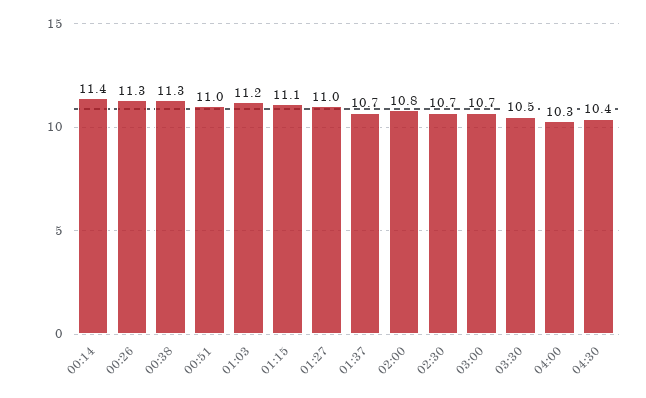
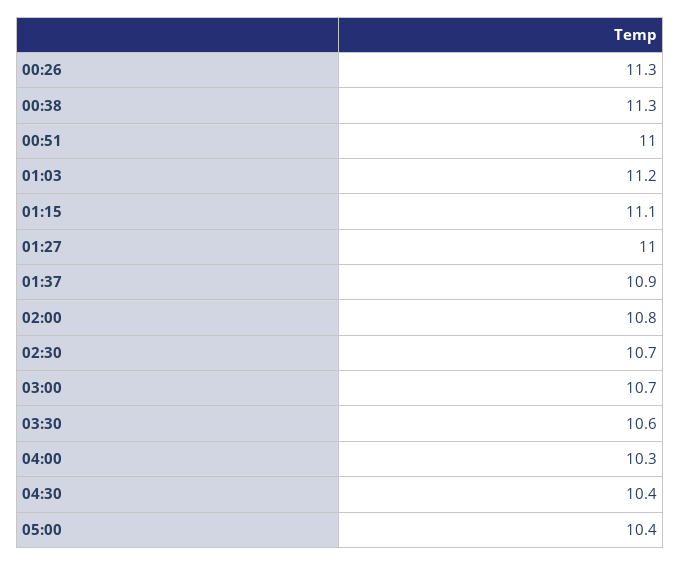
00:14: 11.4 -> none
01:37: 10.7 -> 10.9
03:30: 10.5 -> 10.6
05:00: none -> 10.4

